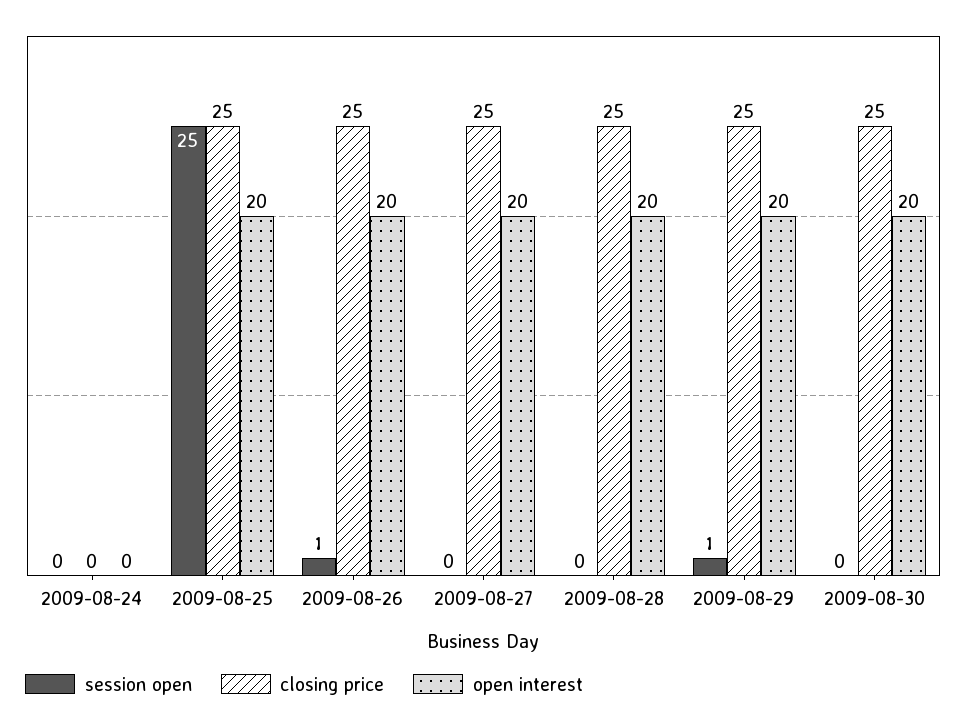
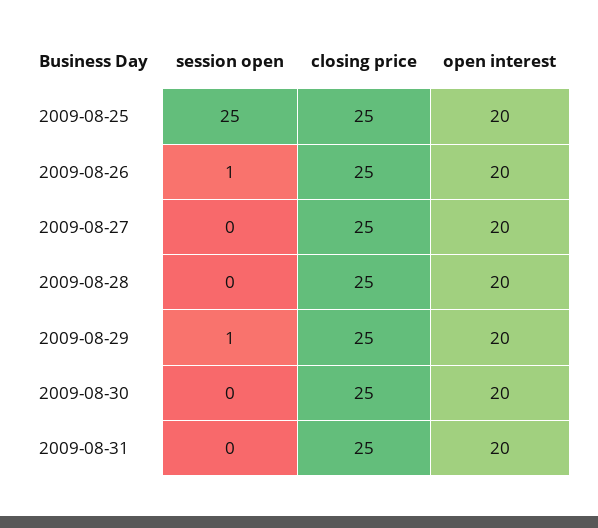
session open, 2009-08-24: 0 -> none
closing price, 2009-08-24: 0 -> none
open interest, 2009-08-24: 0 -> none
session open, 2009-08-31: none -> 0
closing price, 2009-08-31: none -> 25
open interest, 2009-08-31: none -> 20

